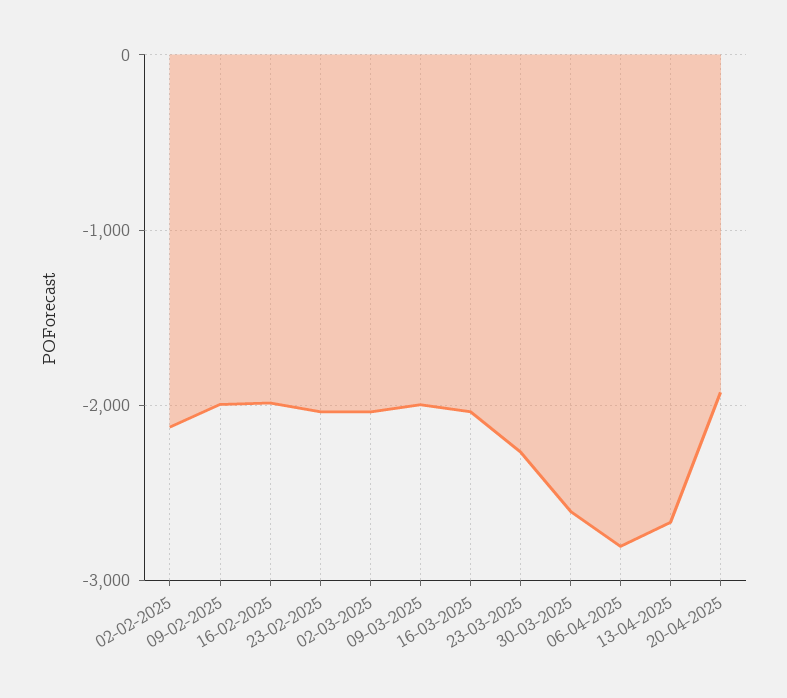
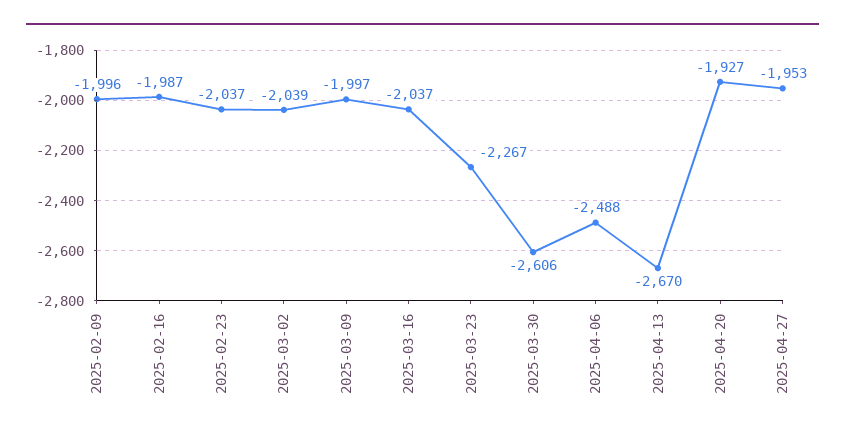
02-02-2025: -2100 -> none
06-04-2025: -2800 -> -2488
2025-04-27: none -> -1953

